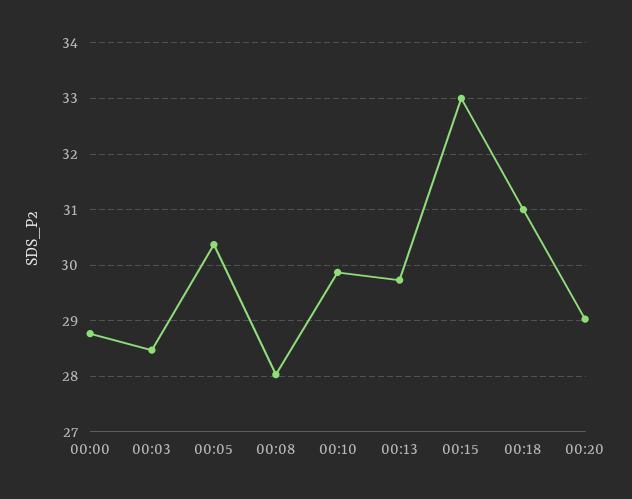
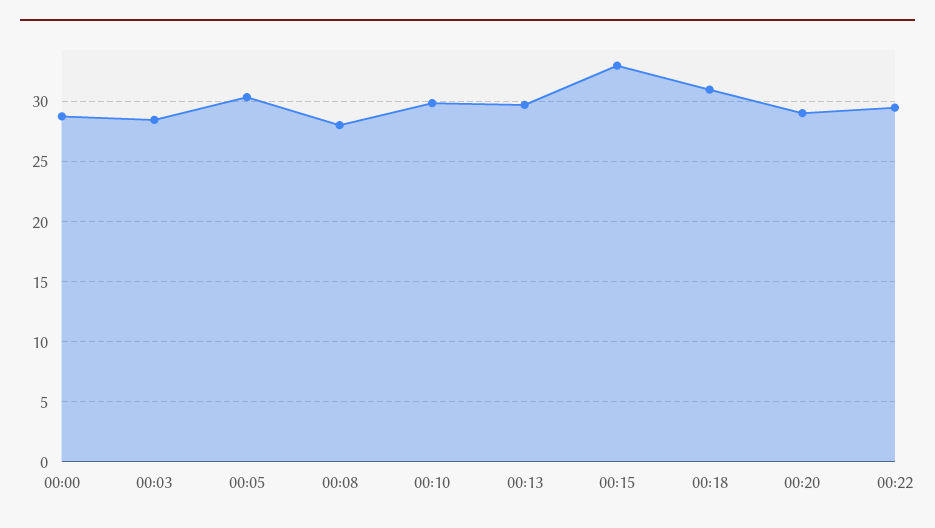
00:22: none -> 29.5

